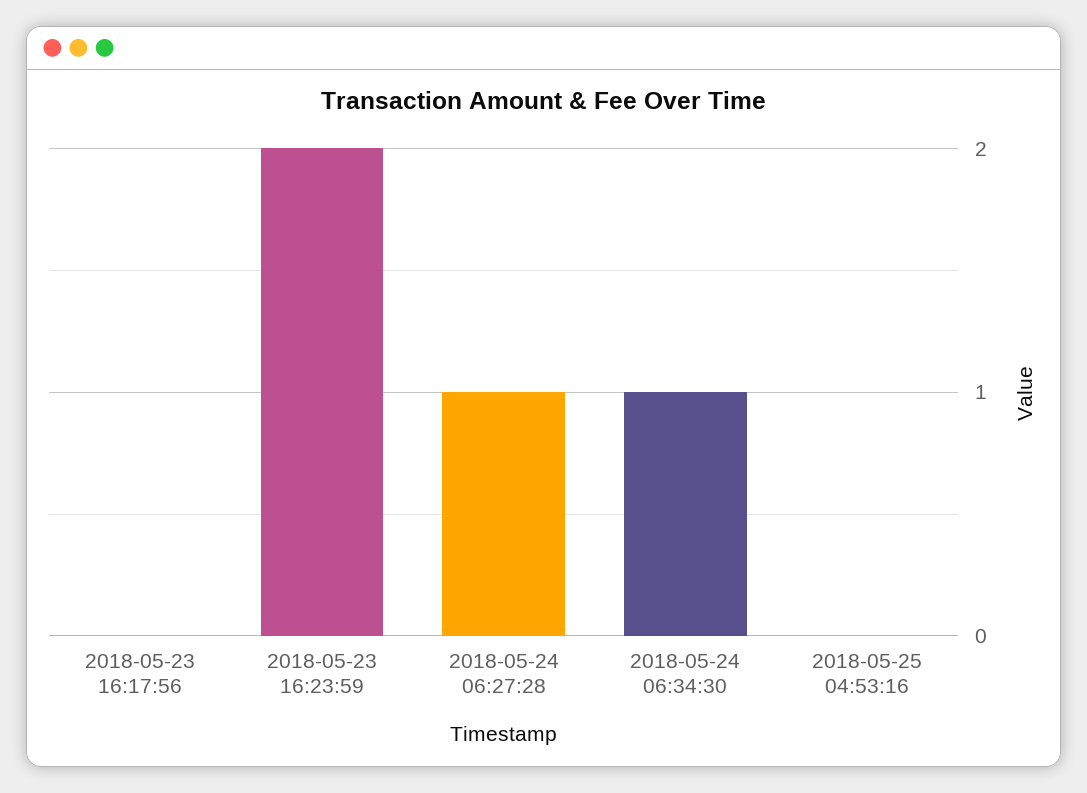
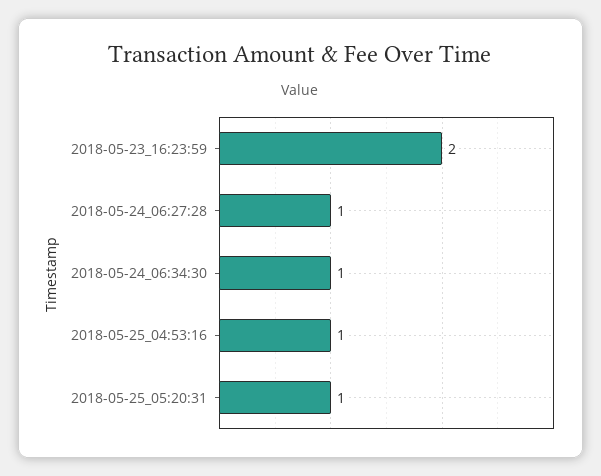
2018-05-23 16:17:56: 0 -> none
2018-05-25 04:53:16: 0 -> 1
2018-05-25_05:20:31: none -> 1

